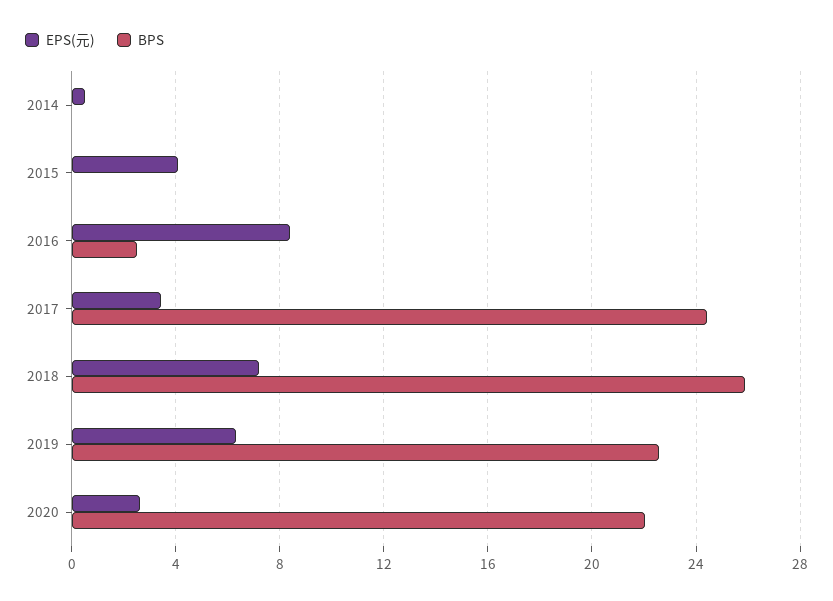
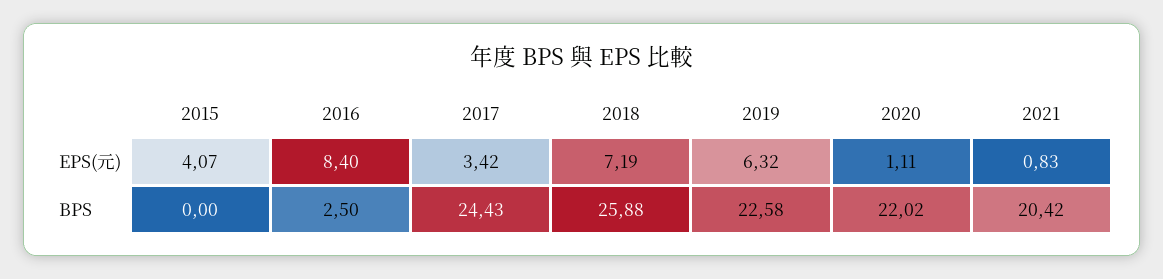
EPS(元), 2014: 0.5 -> none
BPS, 2014: 0 -> none
EPS(元), 2020: 2.5 -> 1.11
EPS(元), 2021: none -> 0.83
BPS, 2021: none -> 20.42

